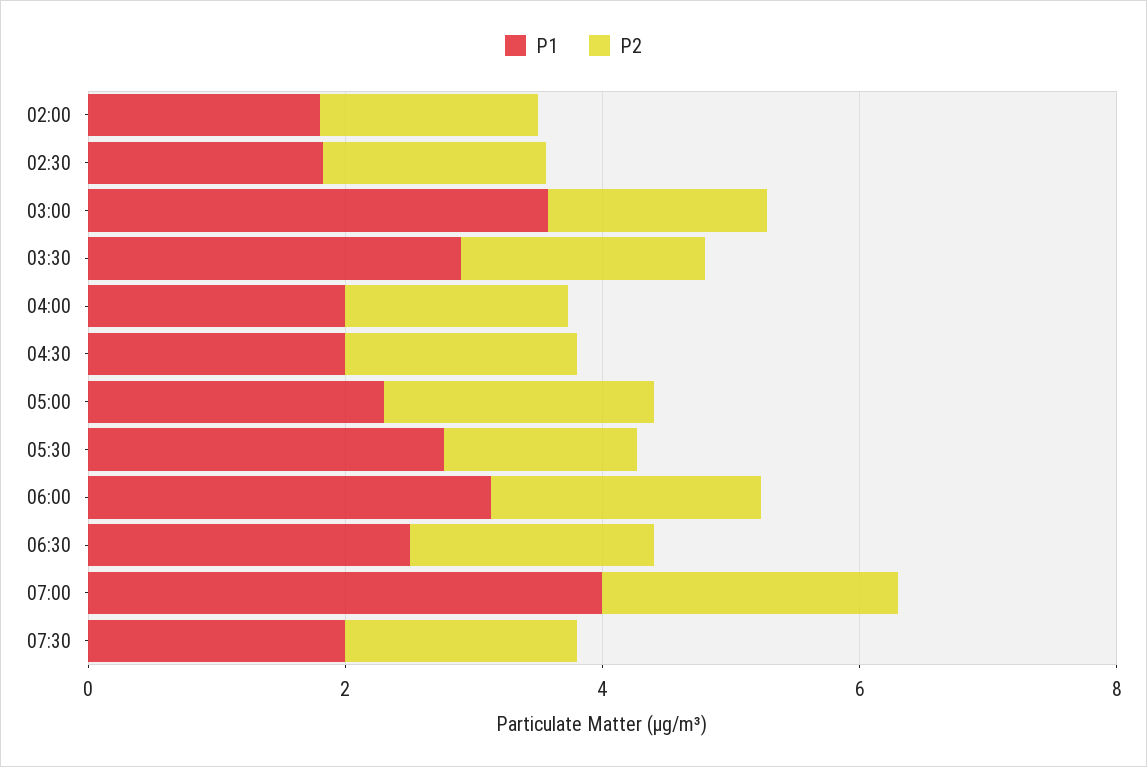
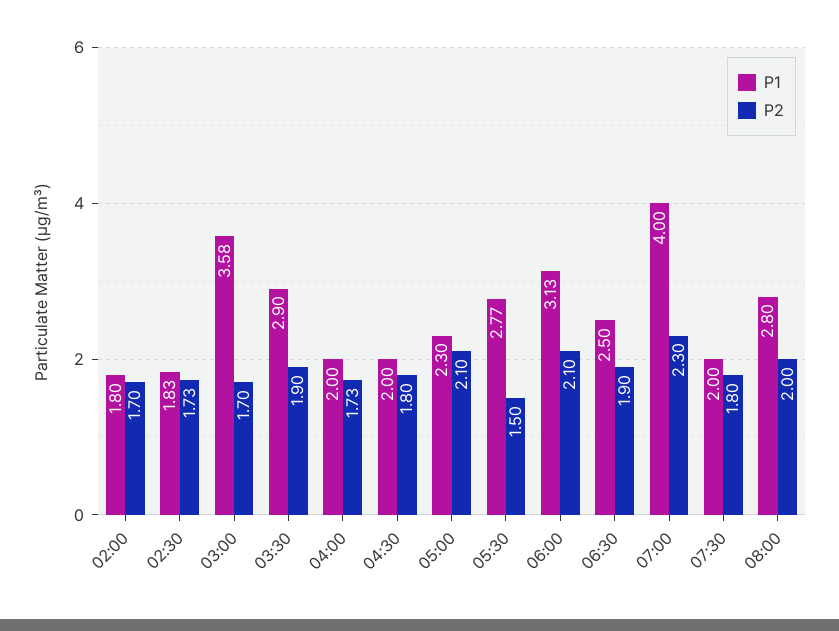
P1, 08:00: none -> 2.8
P2, 08:00: none -> 2

